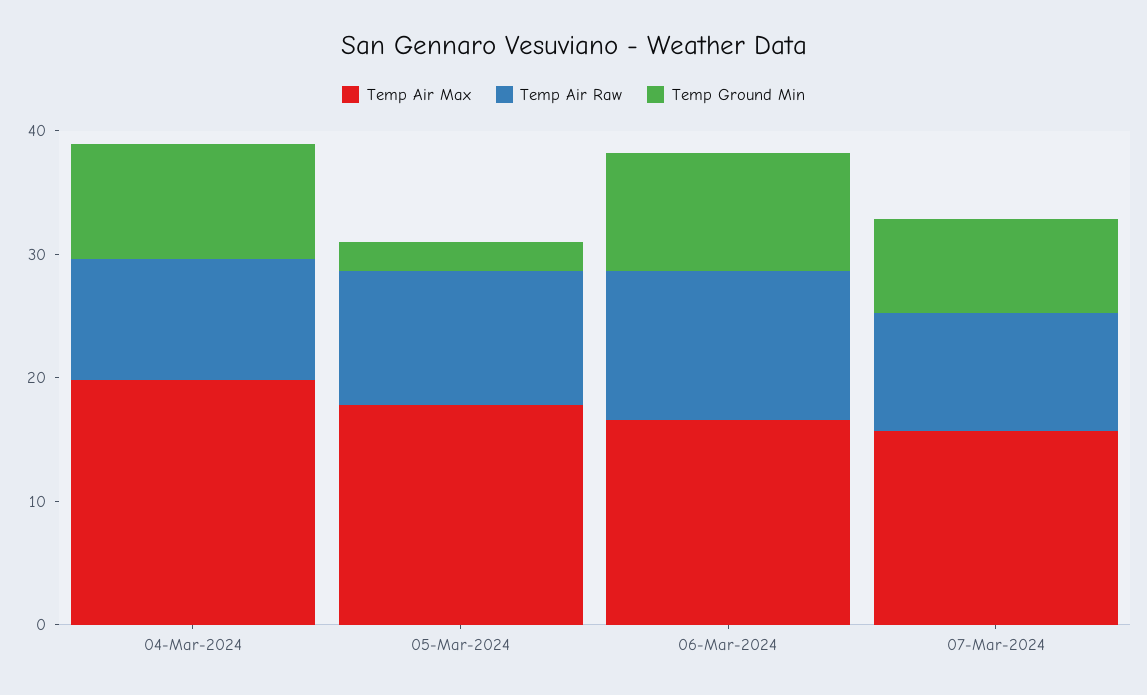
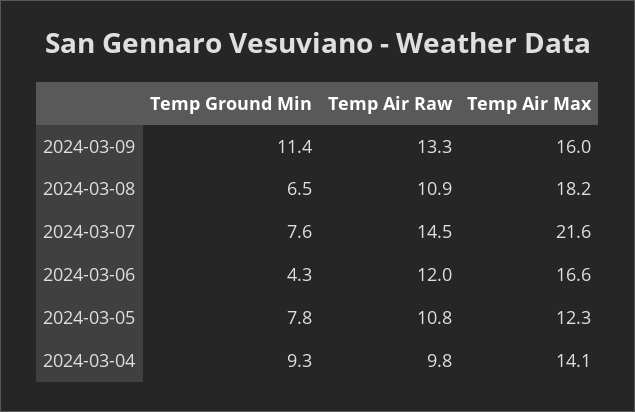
Temp Air Max, 04-Mar-2024: 20 -> 14.1
Temp Air Max, 05-Mar-2024: 18 -> 12.3
Temp Ground Min, 05-Mar-2024: 2 -> 7.8
Temp Ground Min, 06-Mar-2024: 10 -> 4.3
Temp Air Max, 07-Mar-2024: 16 -> 21.6
Temp Air Raw, 07-Mar-2024: 10 -> 14.5
Temp Ground Min, 2024-03-09: none -> 11.4
Temp Air Raw, 2024-03-09: none -> 13.3
Temp Air Max, 2024-03-09: none -> 16
Temp Ground Min, 2024-03-08: none -> 6.5
Temp Air Raw, 2024-03-08: none -> 10.9
Temp Air Max, 2024-03-08: none -> 18.2

